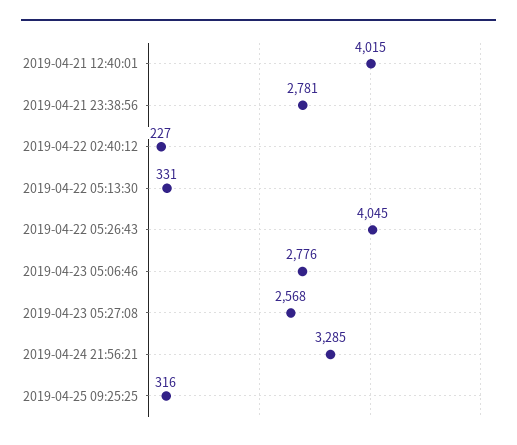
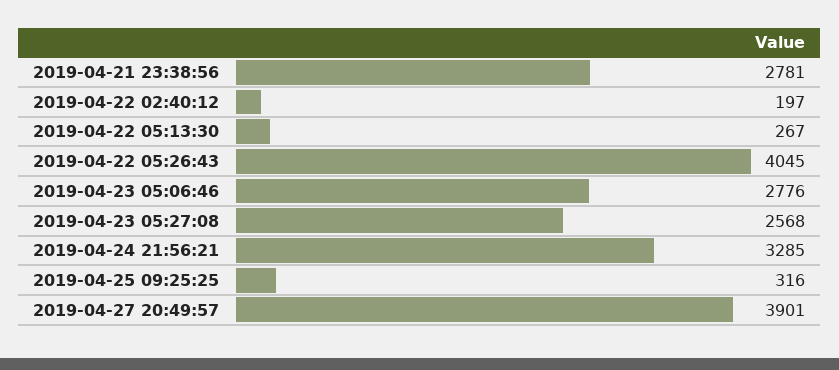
2019-04-21 12:40:01: 4015 -> none
2019-04-22 02:40:12: 227 -> 197
2019-04-22 05:13:30: 331 -> 267
2019-04-27 20:49:57: none -> 3901

